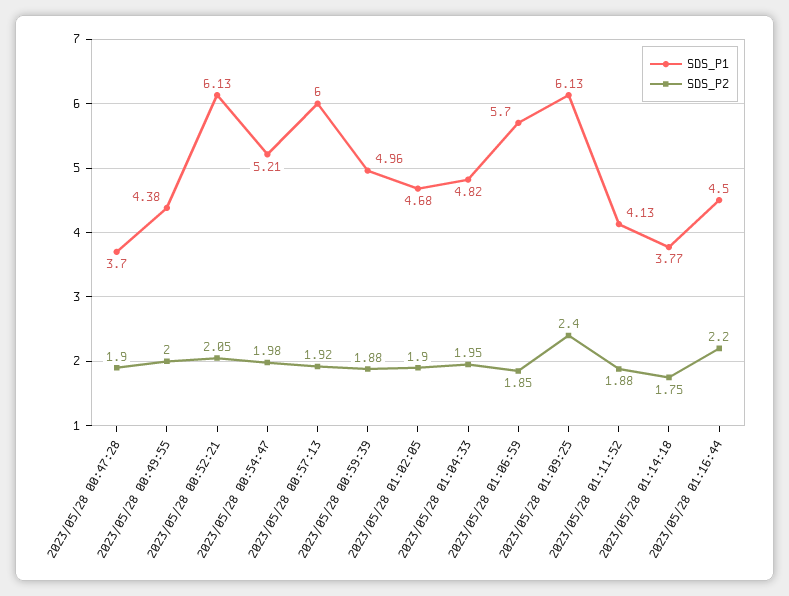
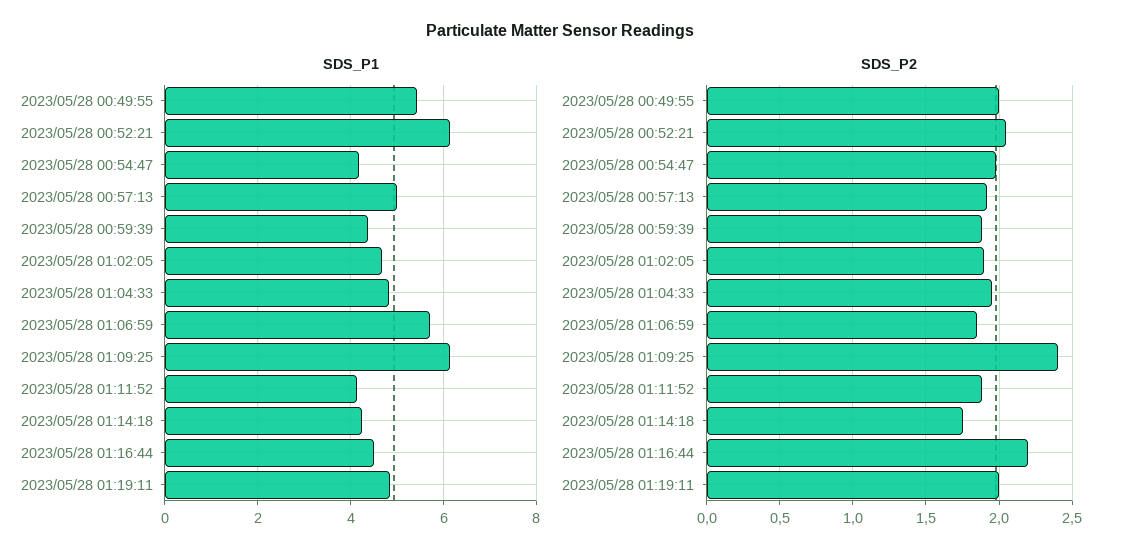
SDS_P1, 2023/05/28 00:47:28: 3.7 -> none
SDS_P2, 2023/05/28 00:47:28: 1.9 -> none
SDS_P1, 2023/05/28 00:49:55: 4.38 -> 5.4
SDS_P1, 2023/05/28 00:54:47: 5.21 -> 4.2
SDS_P1, 2023/05/28 00:57:13: 6 -> 5
SDS_P1, 2023/05/28 00:59:39: 4.96 -> 4.4
SDS_P1, 2023/05/28 01:14:18: 3.77 -> 4.2
SDS_P1, 2023/05/28 01:19:11: none -> 4.8
SDS_P2, 2023/05/28 01:19:11: none -> 2

